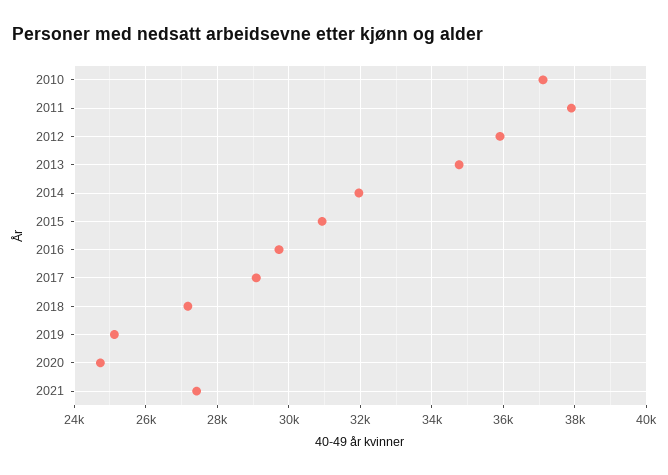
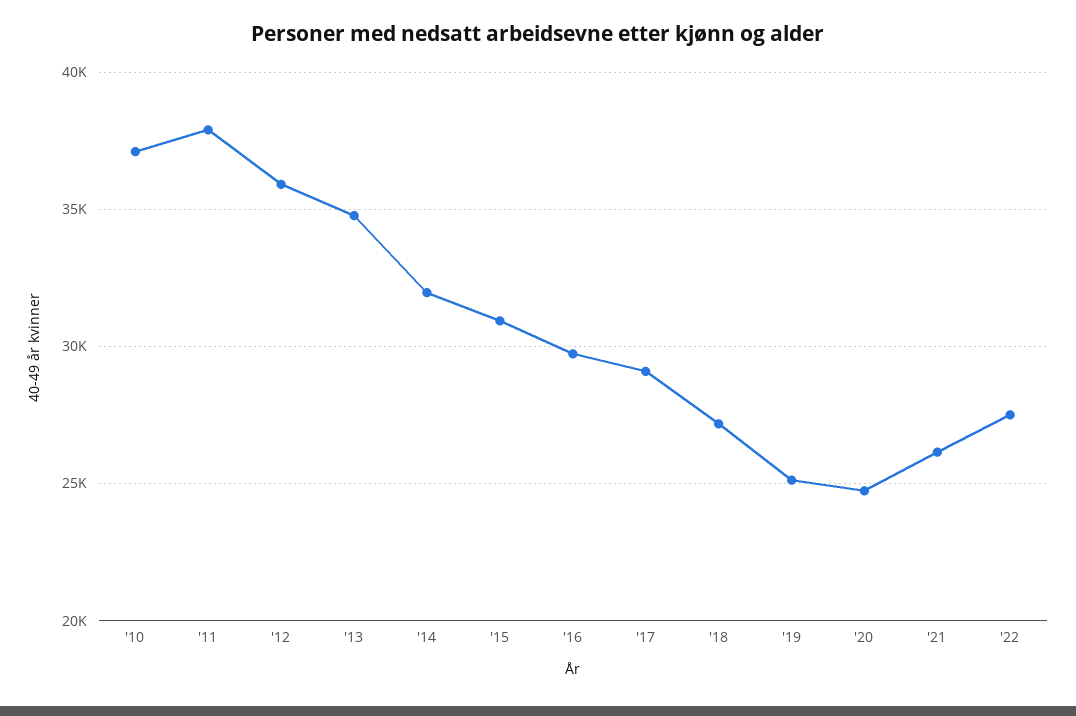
2021: 27400 -> 26000
'22: none -> 27500

